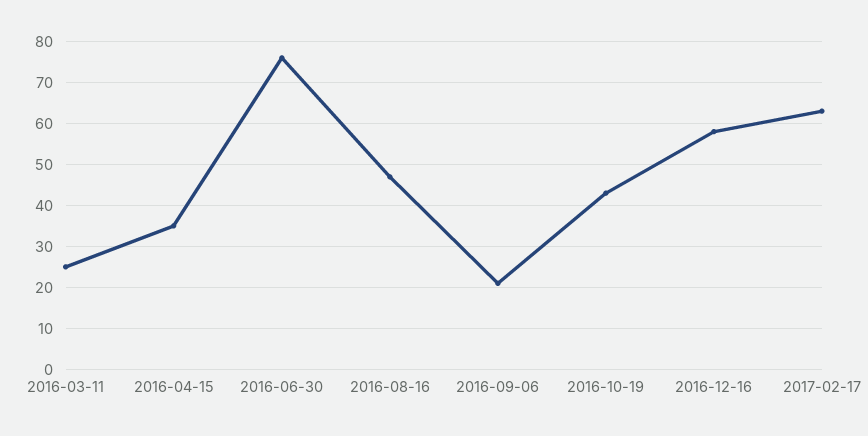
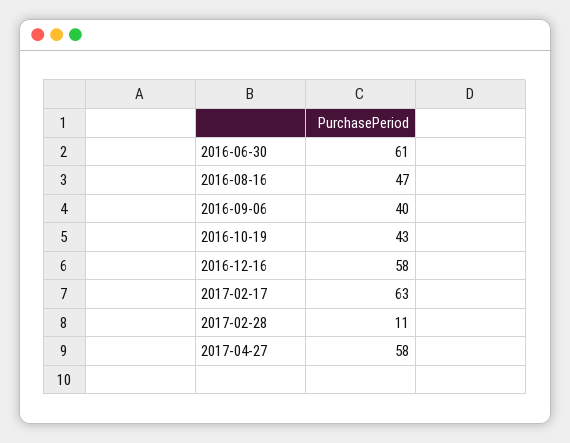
2016-03-11: 25 -> none
2016-04-15: 35 -> none
2016-06-30: 75 -> 61
2016-09-06: 20 -> 40
2017-02-28: none -> 11
2017-04-27: none -> 58

